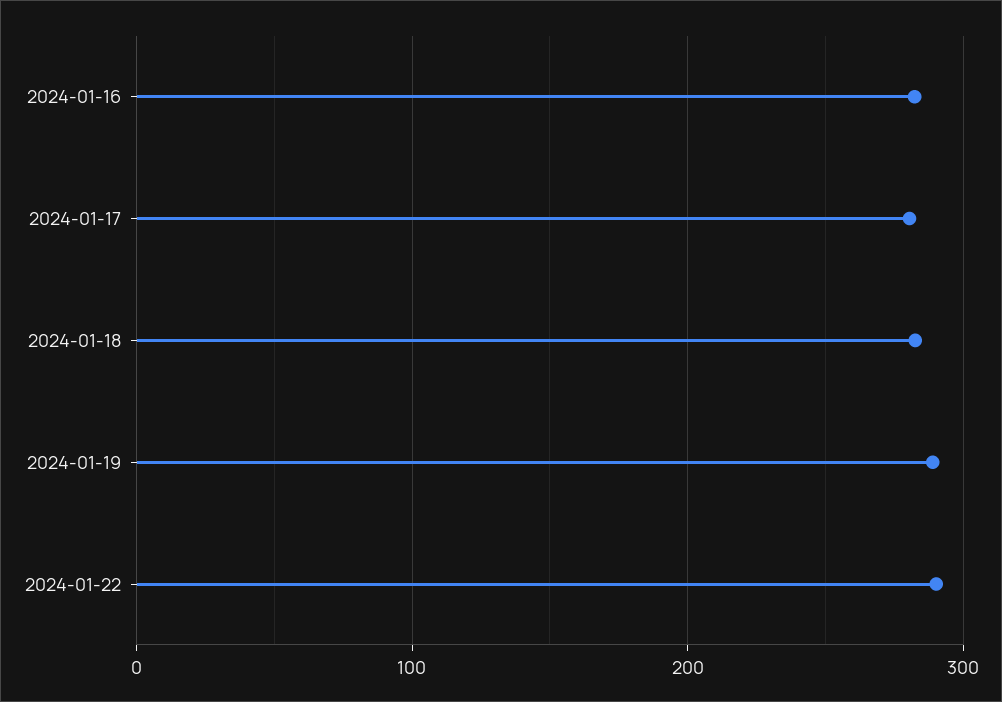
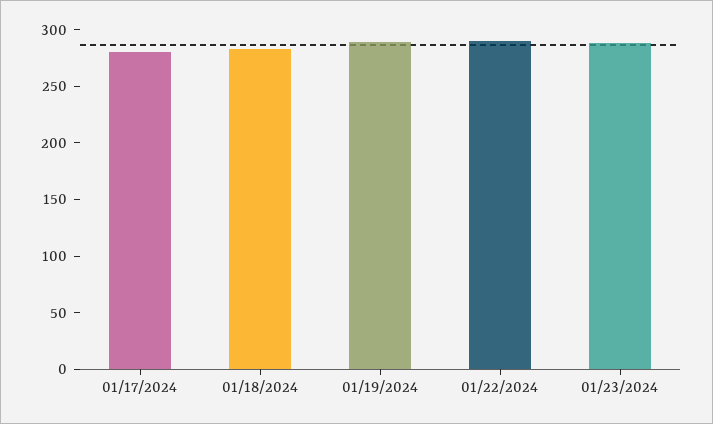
2024-01-16: 280 -> none
01/23/2024: none -> 290

